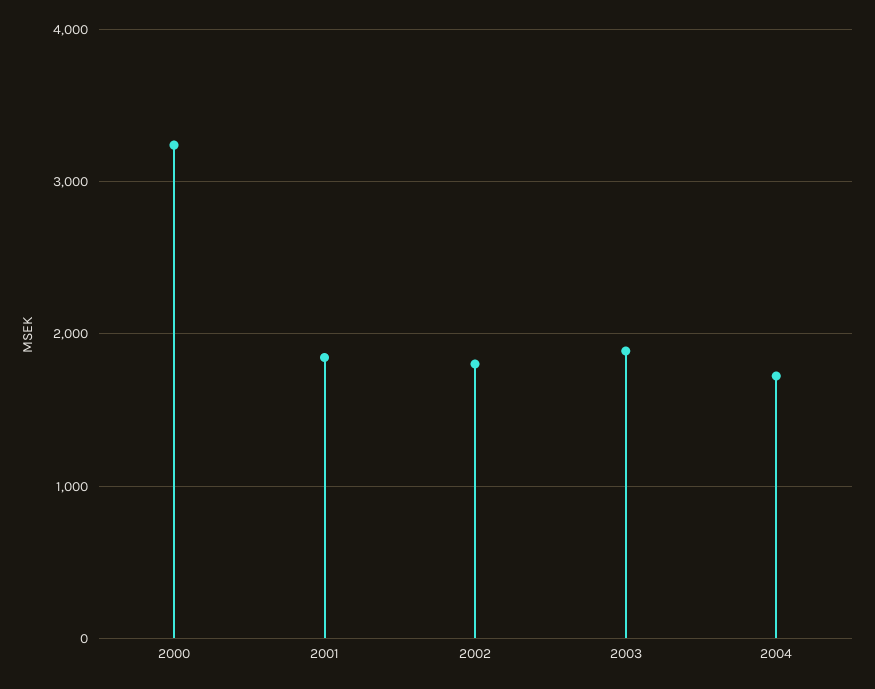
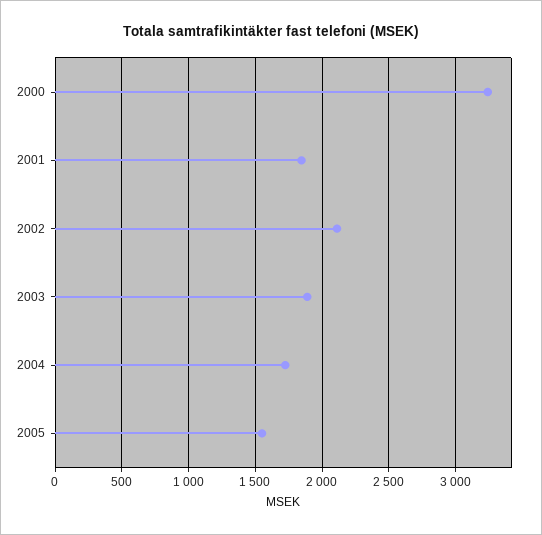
2002: 1800 -> 2100
2005: none -> 1550

